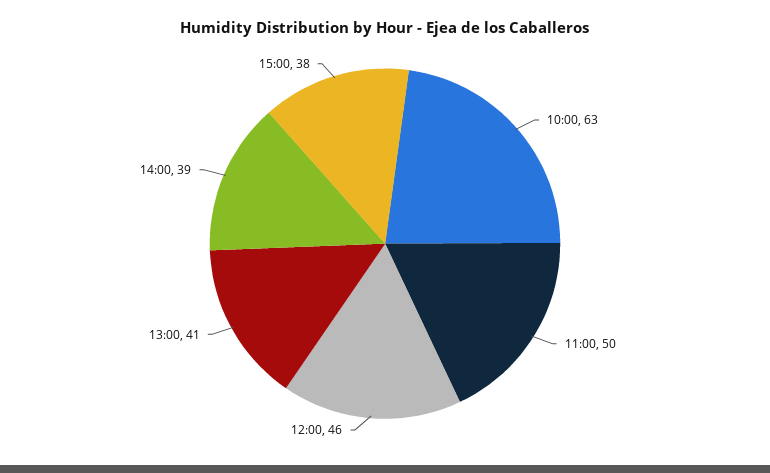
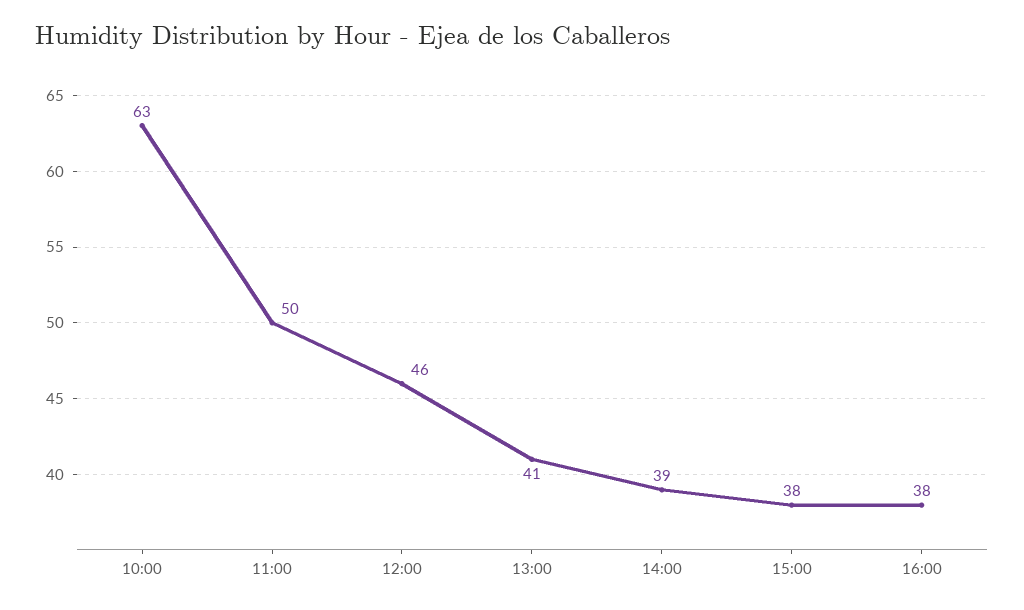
16:00: none -> 38

